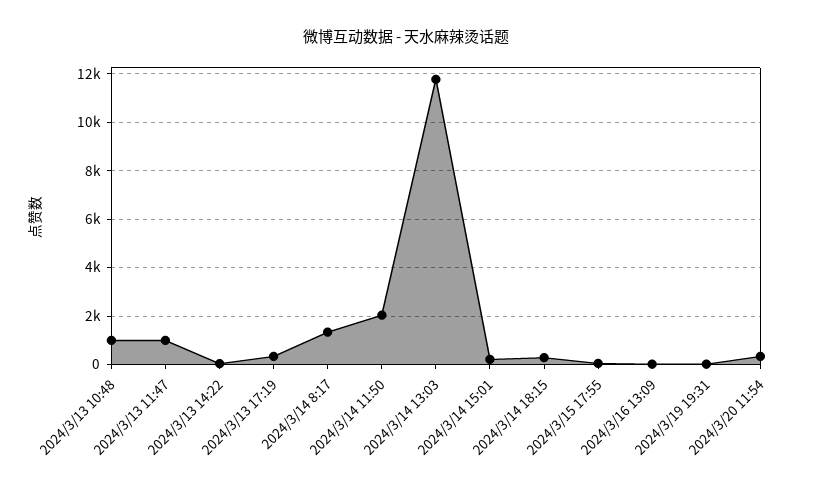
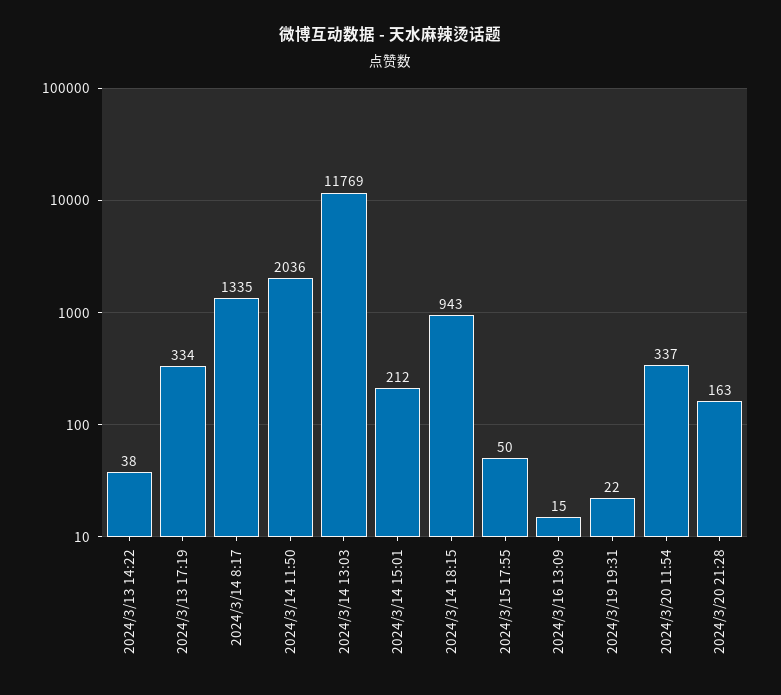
2024/3/13 10:48: 1000 -> none
2024/3/13 11:47: 1000 -> none
2024/3/14 18:15: 250 -> 943
2024/3/20 21:28: none -> 163

